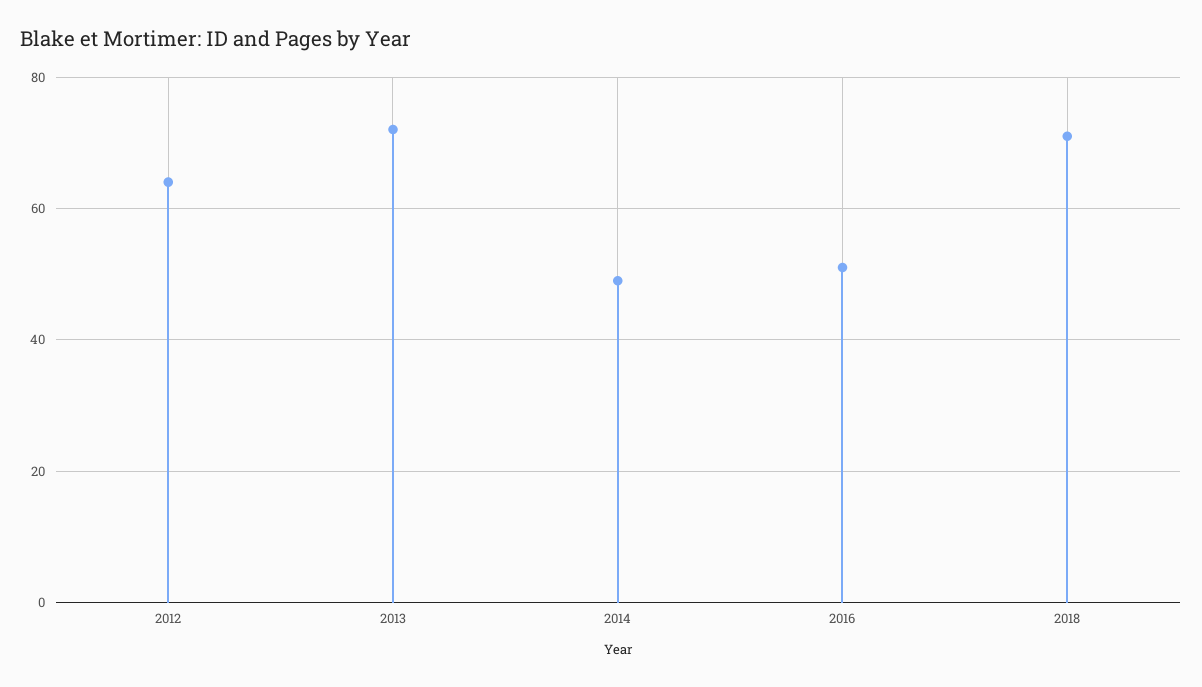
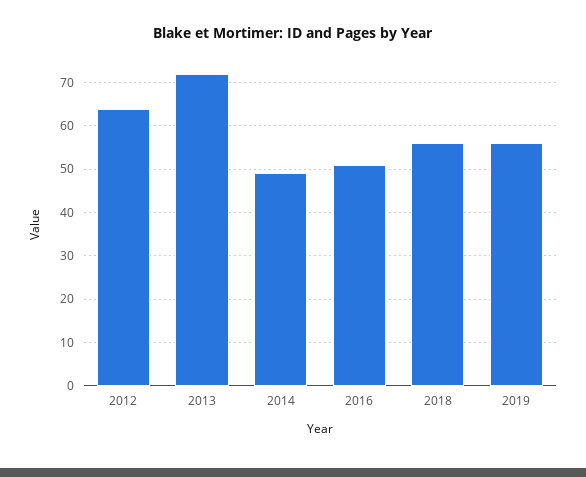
2018: 70 -> 55
2019: none -> 55

